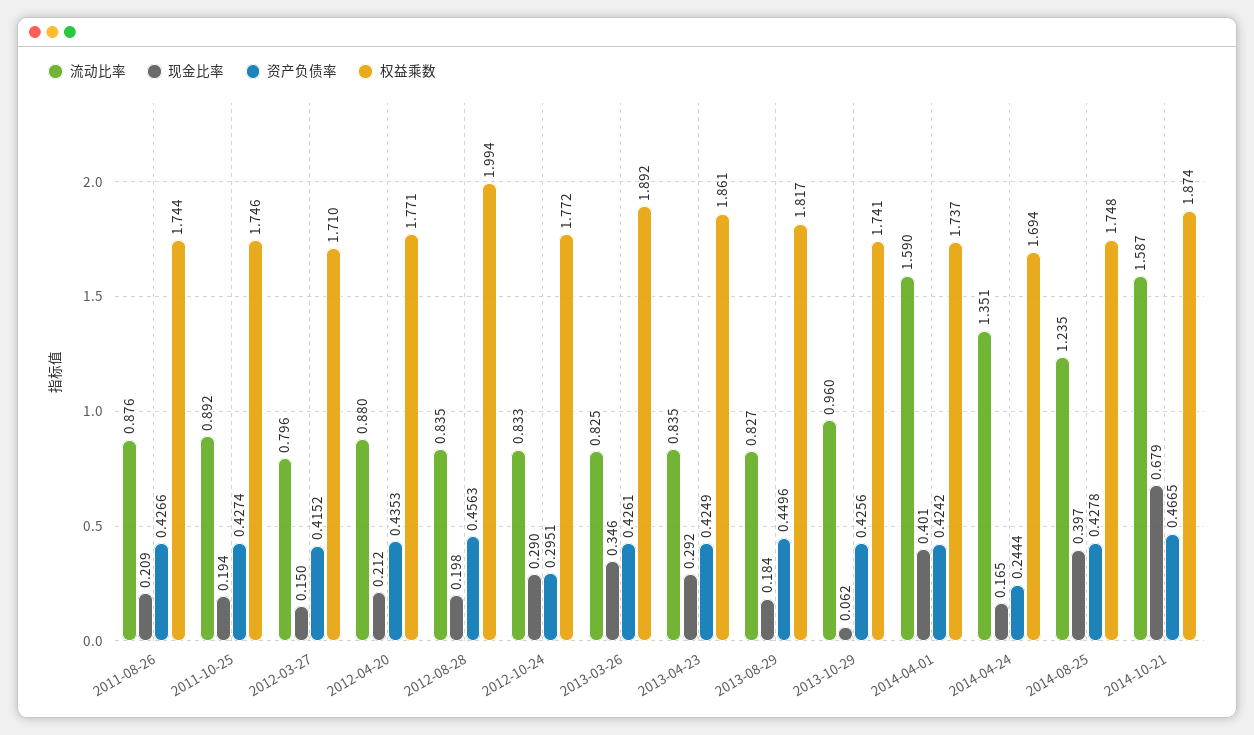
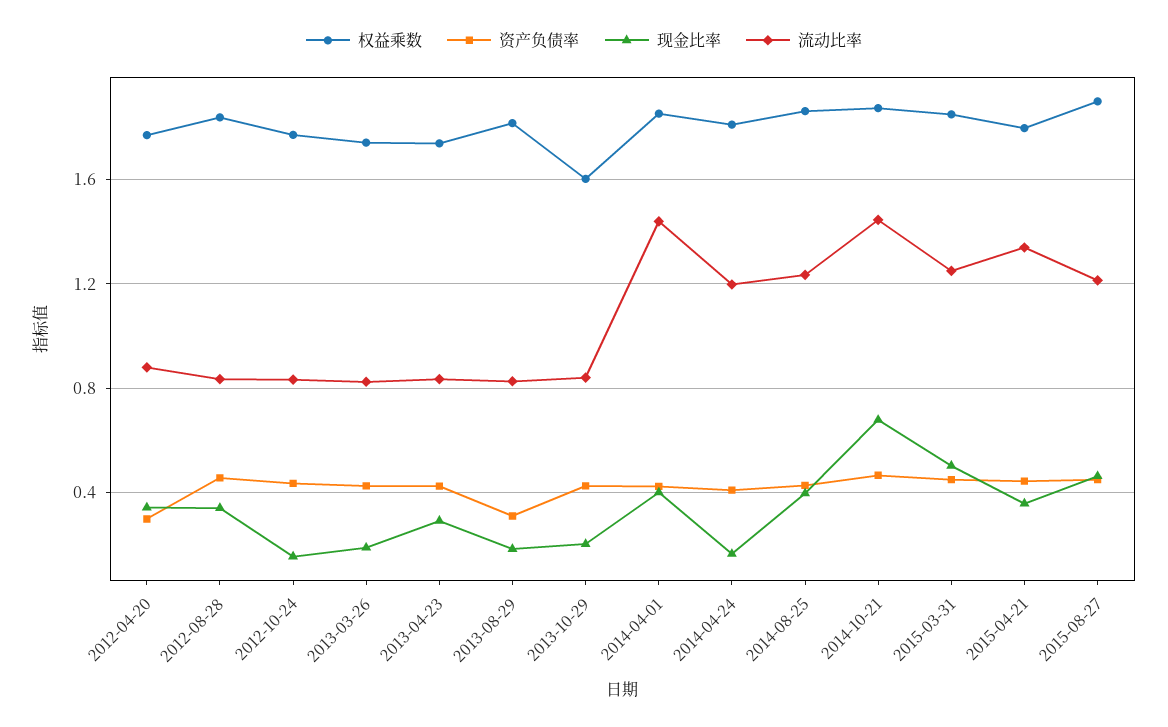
流动比率, 2011-08-26: 0.876 -> none
现金比率, 2011-08-26: 0.209 -> none
资产负债率, 2011-08-26: 0.4266 -> none
权益乘数, 2011-08-26: 1.744 -> none
流动比率, 2011-10-25: 0.892 -> none
现金比率, 2011-10-25: 0.194 -> none
资产负债率, 2011-10-25: 0.4274 -> none
权益乘数, 2011-10-25: 1.746 -> none
流动比率, 2012-03-27: 0.796 -> none
现金比率, 2012-03-27: 0.15 -> none
资产负债率, 2012-03-27: 0.4152 -> none
权益乘数, 2012-03-27: 1.71 -> none
现金比率, 2012-04-20: 0.212 -> 0.35
资产负债率, 2012-04-20: 0.4353 -> 0.3
现金比率, 2012-08-28: 0.198 -> 0.35
权益乘数, 2012-08-28: 1.994 -> 1.85
现金比率, 2012-10-24: 0.29 -> 0.15
资产负债率, 2012-10-24: 0.2951 -> 0.45
现金比率, 2013-03-26: 0.346 -> 0.2
权益乘数, 2013-03-26: 1.892 -> 1.75
权益乘数, 2013-04-23: 1.861 -> 1.75
资产负债率, 2013-08-29: 0.4496 -> 0.3
流动比率, 2013-10-29: 0.96 -> 0.85
现金比率, 2013-10-29: 0.062 -> 0.2
权益乘数, 2013-10-29: 1.741 -> 1.6
流动比率, 2014-04-01: 1.59 -> 1.45
权益乘数, 2014-04-01: 1.737 -> 1.85
流动比率, 2014-04-24: 1.351 -> 1.2
资产负债率, 2014-04-24: 0.2444 -> 0.4
权益乘数, 2014-04-24: 1.694 -> 1.8
权益乘数, 2014-08-25: 1.748 -> 1.85
流动比率, 2014-10-21: 1.587 -> 1.45
权益乘数, 2015-03-31: none -> 1.85
资产负债率, 2015-03-31: none -> 0.45
现金比率, 2015-03-31: none -> 0.5
流动比率, 2015-03-31: none -> 1.25
权益乘数, 2015-04-21: none -> 1.8
资产负债率, 2015-04-21: none -> 0.45
现金比率, 2015-04-21: none -> 0.35
流动比率, 2015-04-21: none -> 1.35
权益乘数, 2015-08-27: none -> 1.9
资产负债率, 2015-08-27: none -> 0.45
现金比率, 2015-08-27: none -> 0.45
流动比率, 2015-08-27: none -> 1.2

